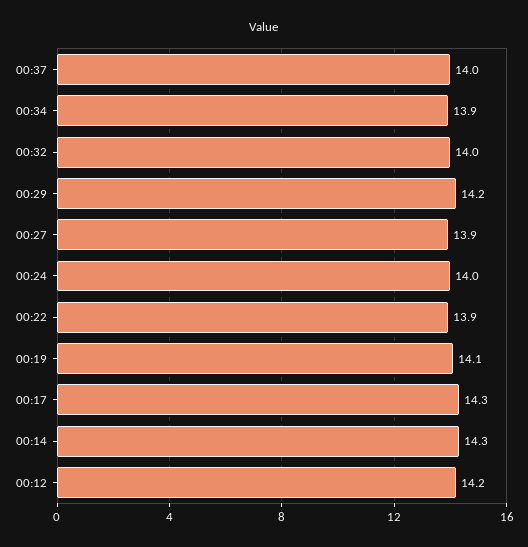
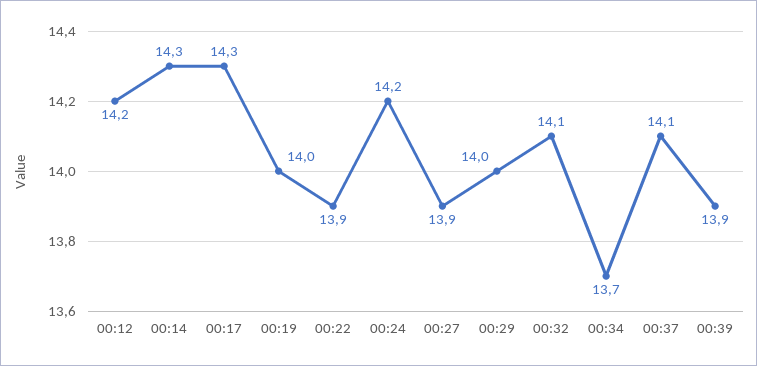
00:37: 14 -> 14.1
00:34: 13.9 -> 13.7
00:32: 14 -> 14.1
00:29: 14.2 -> 14
00:24: 14 -> 14.2
00:19: 14.1 -> 14
00:39: none -> 13.9

